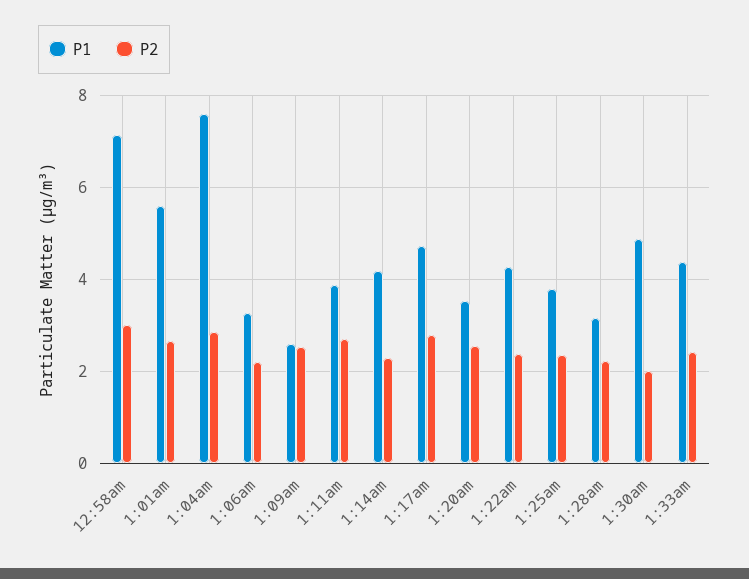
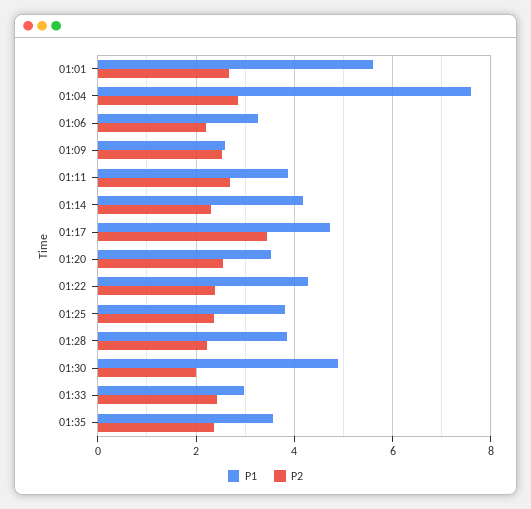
P1, 12:58am: 7.2 -> none
P2, 12:58am: 3 -> none
P2, 1:17am: 2.8 -> 3.4
P1, 1:28am: 3.2 -> 3.8
P1, 1:33am: 4.4 -> 3
P1, 01:35: none -> 3.6
P2, 01:35: none -> 2.4

